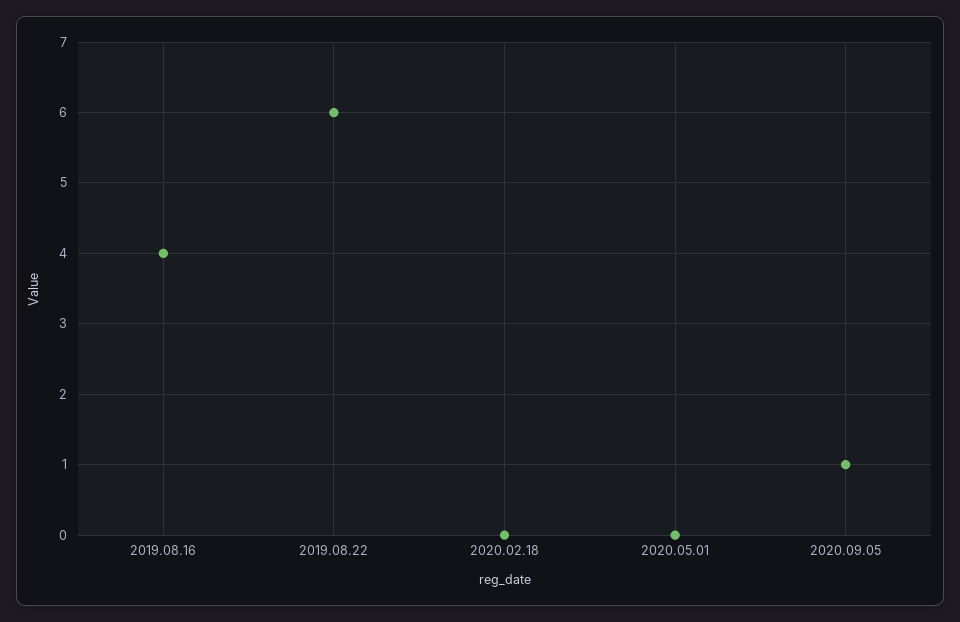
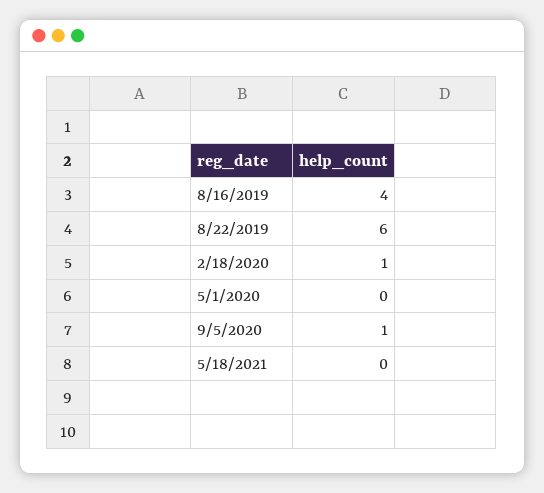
2020.02.18: 0 -> 1
5/18/2021: none -> 0

